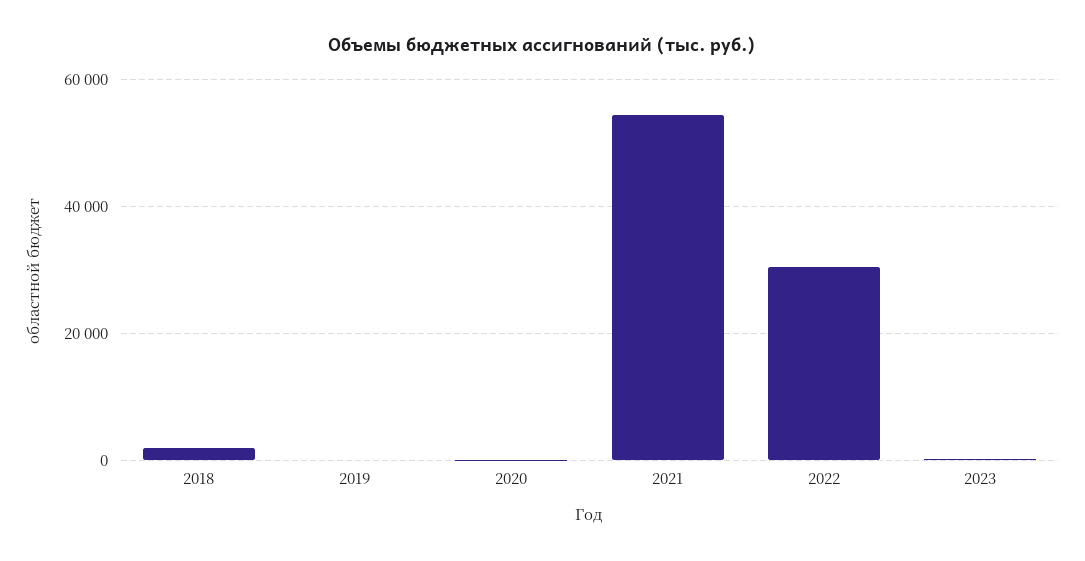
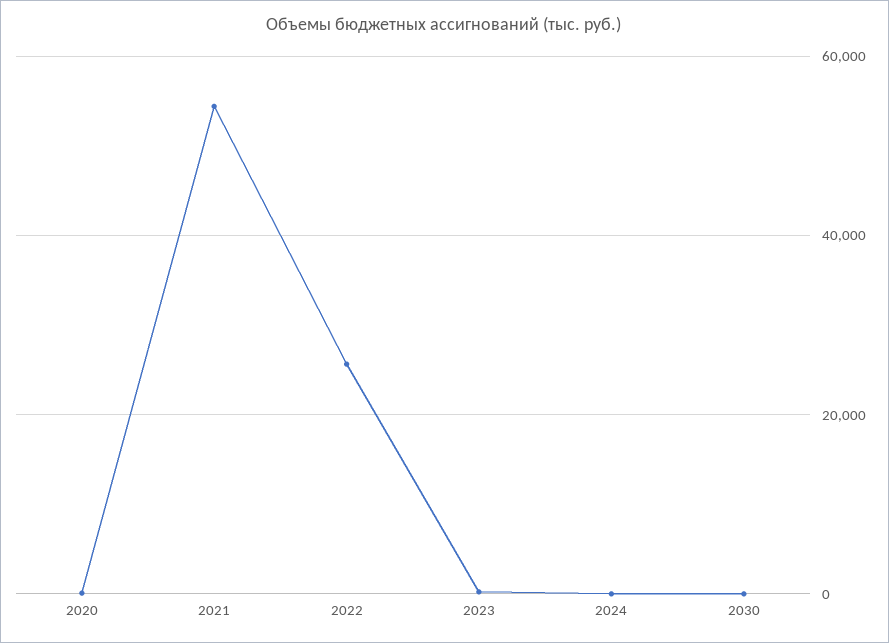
2018: 2000 -> none
2019: 0 -> none
2022: 30000 -> 26000
2024: none -> 0
2030: none -> 0

